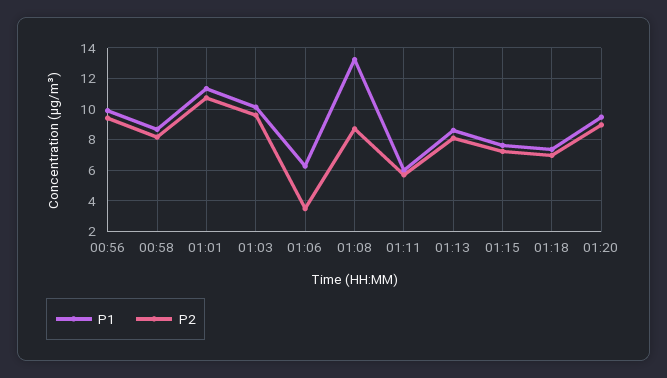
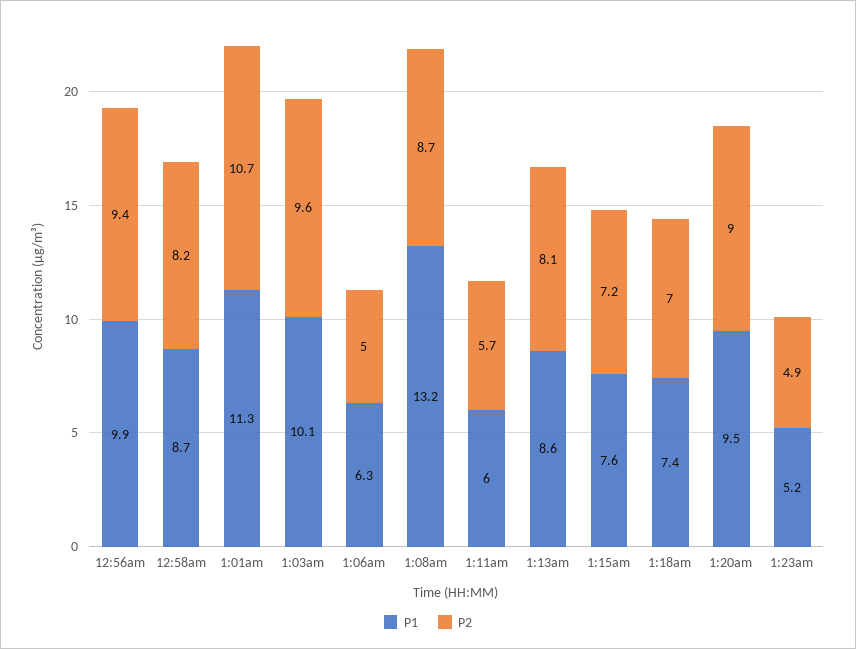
P2, 01:06: 3.5 -> 5
P1, 1:23am: none -> 5.2
P2, 1:23am: none -> 4.9

